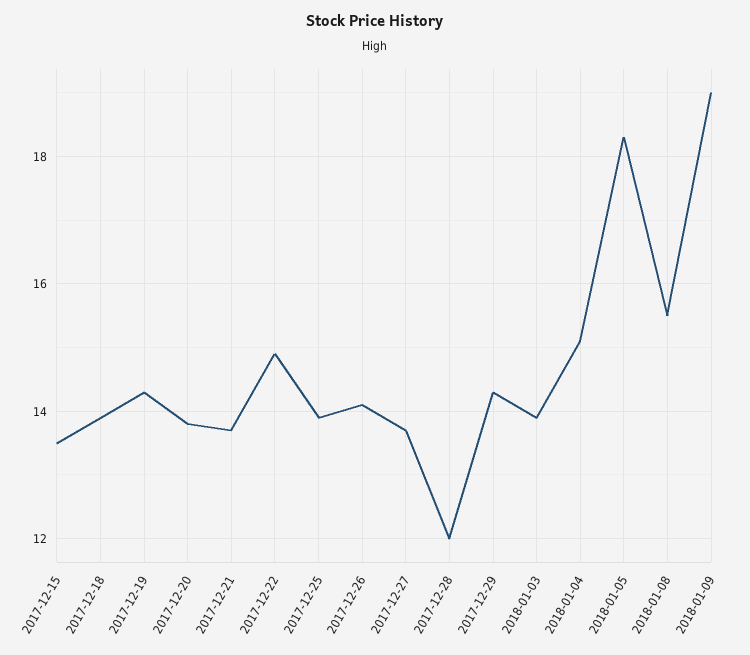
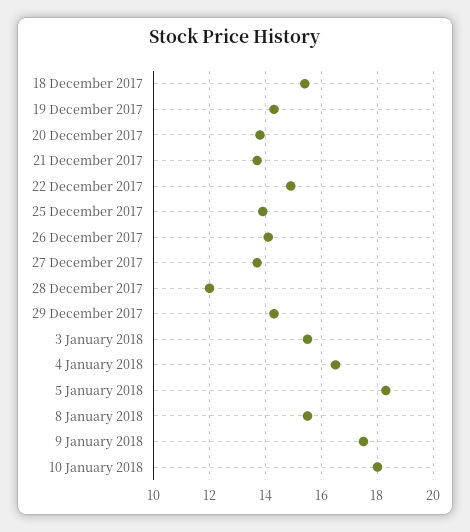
2017-12-15: 13.5 -> none
2017-12-18: 14 -> 15.5
2018-01-03: 14 -> 15.5
2018-01-04: 15 -> 16.5
2018-01-09: 19 -> 17.5
10 January 2018: none -> 18

